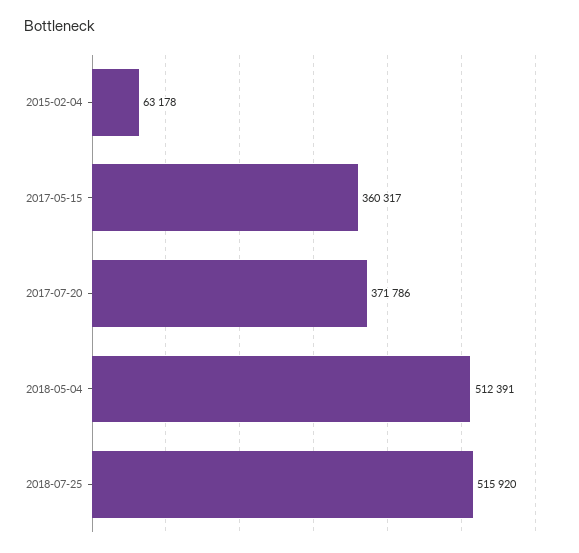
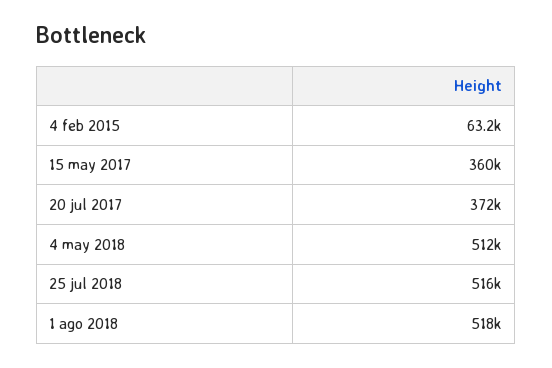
1 ago 2018: none -> 518000

